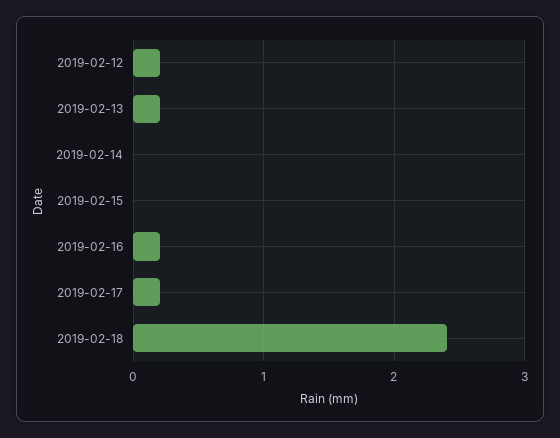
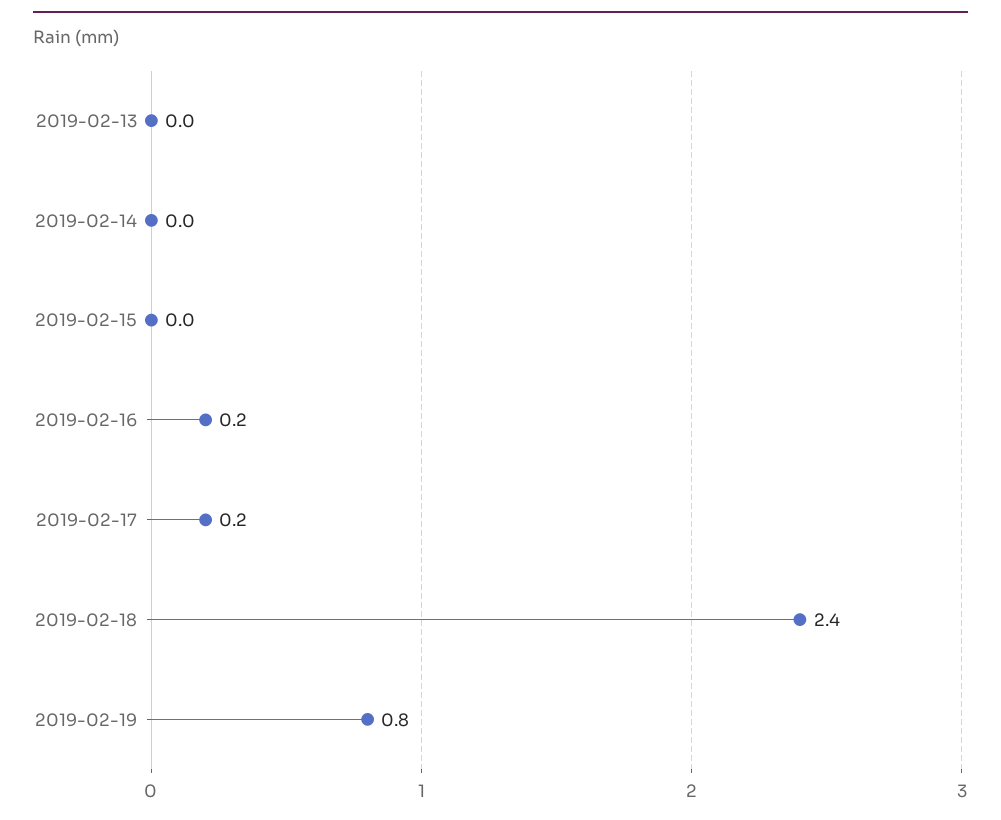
2019-02-12: 0.2 -> none
2019-02-13: 0.2 -> 0
2019-02-19: none -> 0.8

